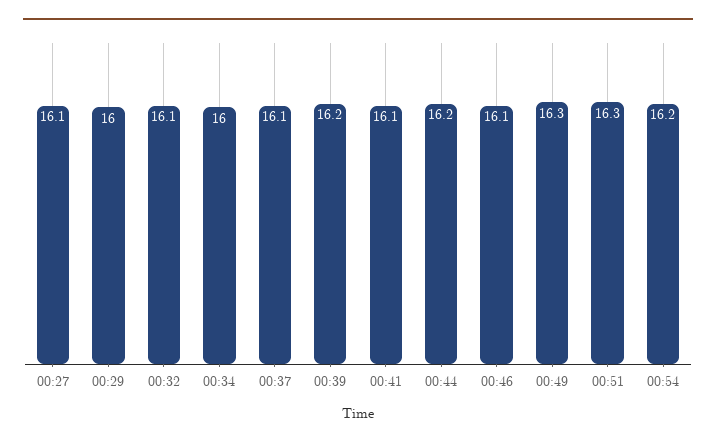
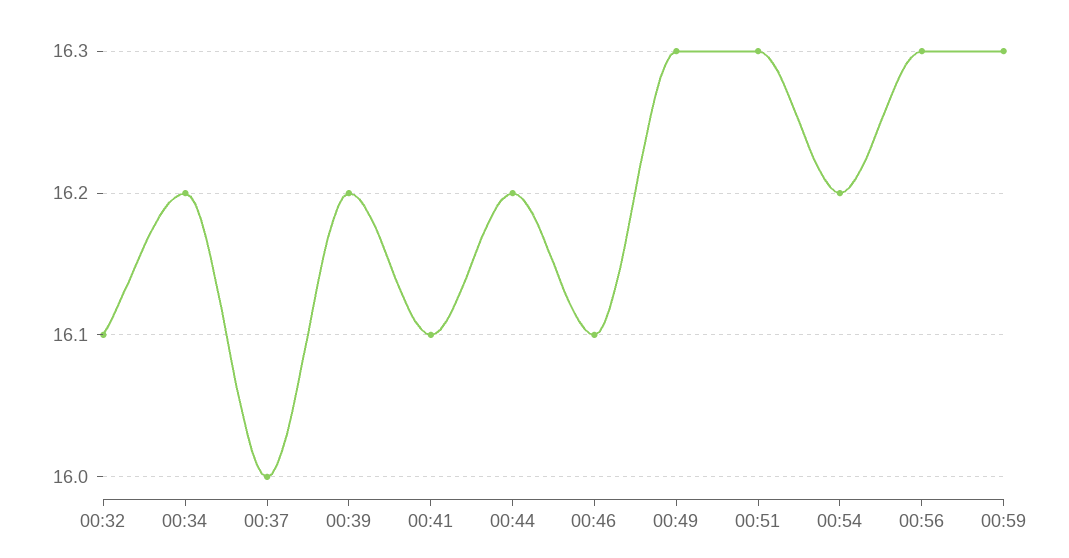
00:27: 16.1 -> none
00:29: 16 -> none
00:34: 16 -> 16.2
00:37: 16.1 -> 16
00:56: none -> 16.3
00:59: none -> 16.3

